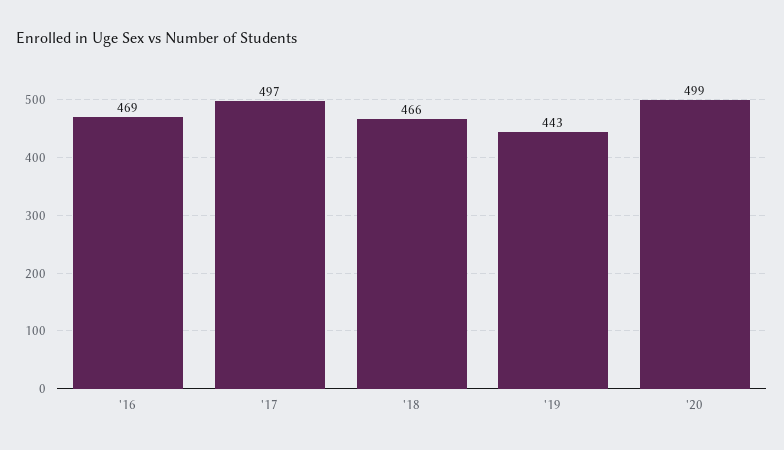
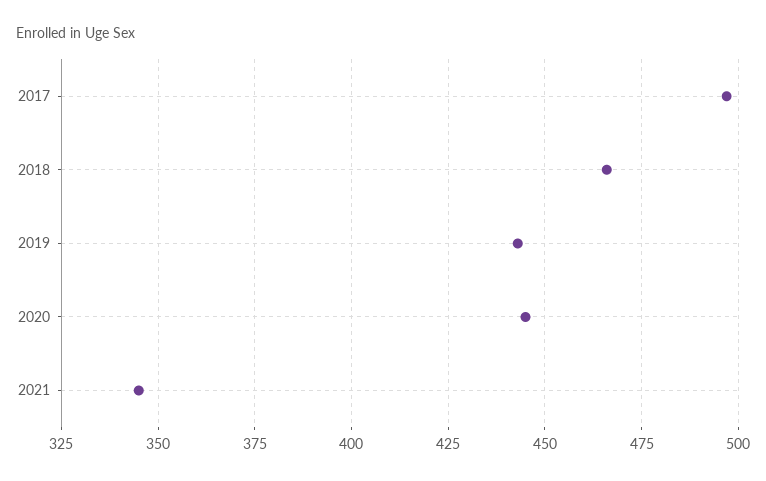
'16: 469 -> none
'20: 499 -> 445
2021: none -> 345

